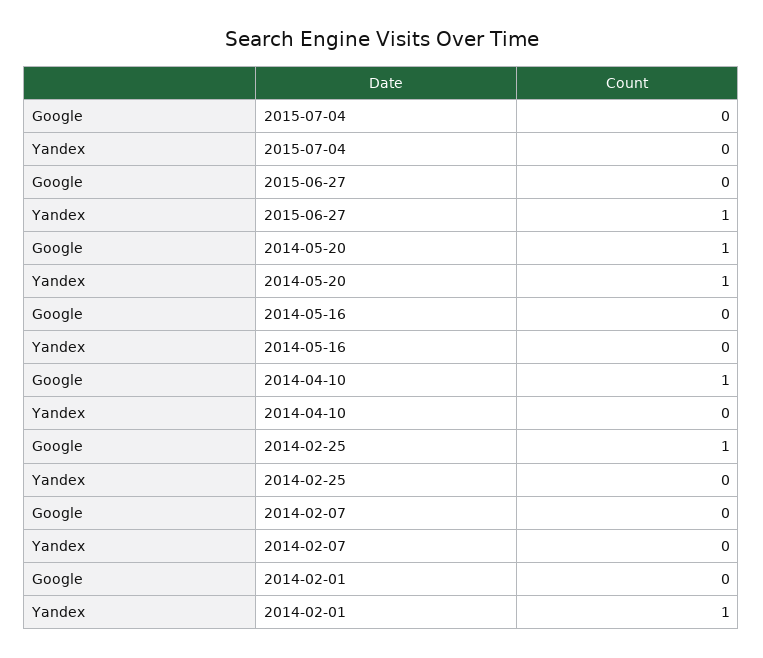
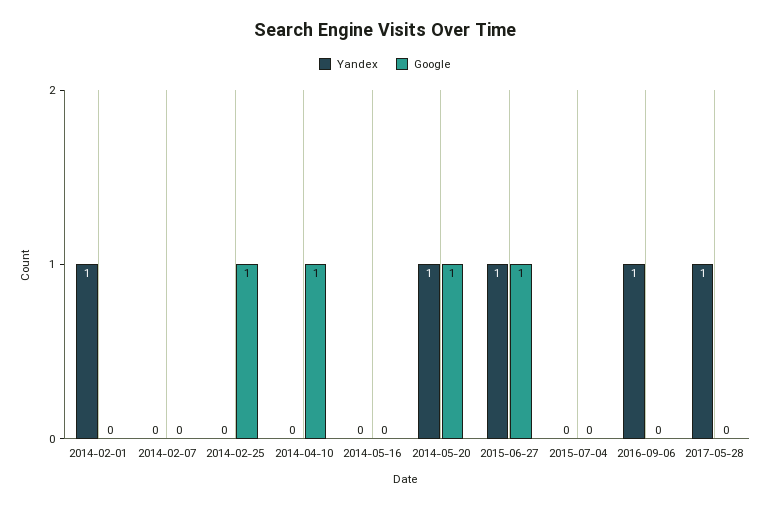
Google, 2015-06-27: 0 -> 1
Yandex, 2016-09-06: none -> 1
Google, 2016-09-06: none -> 0
Yandex, 2017-05-28: none -> 1
Google, 2017-05-28: none -> 0

